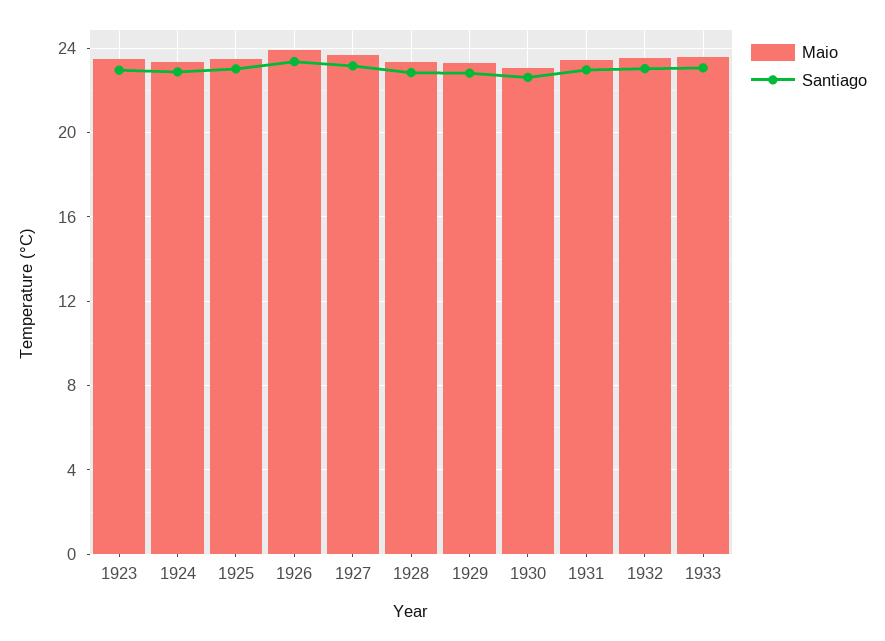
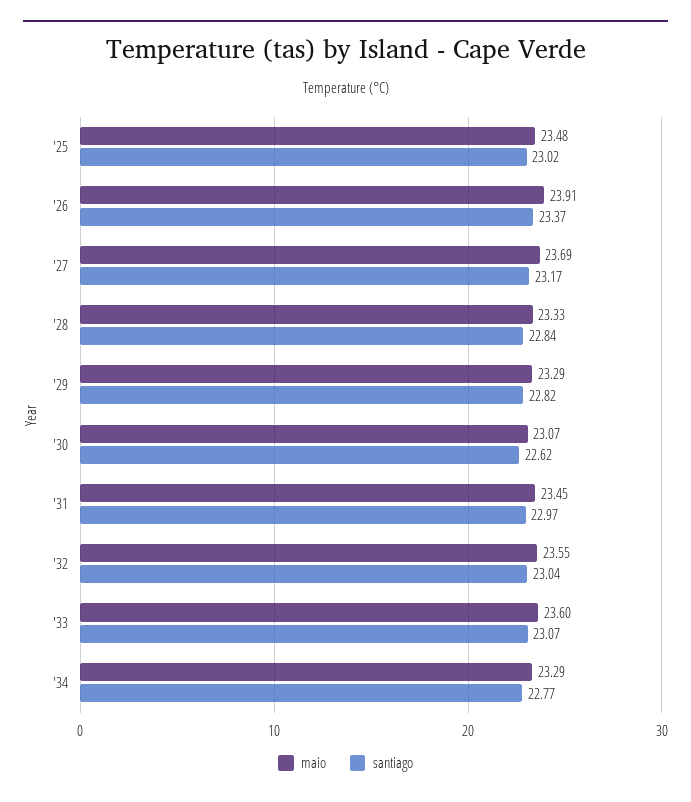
Maio, 1923: 23.5 -> none
Santiago, 1923: 23 -> none
Maio, 1924: 23.5 -> none
Santiago, 1924: 23 -> none
Maio, '34: none -> 23.29
Santiago, '34: none -> 22.77

